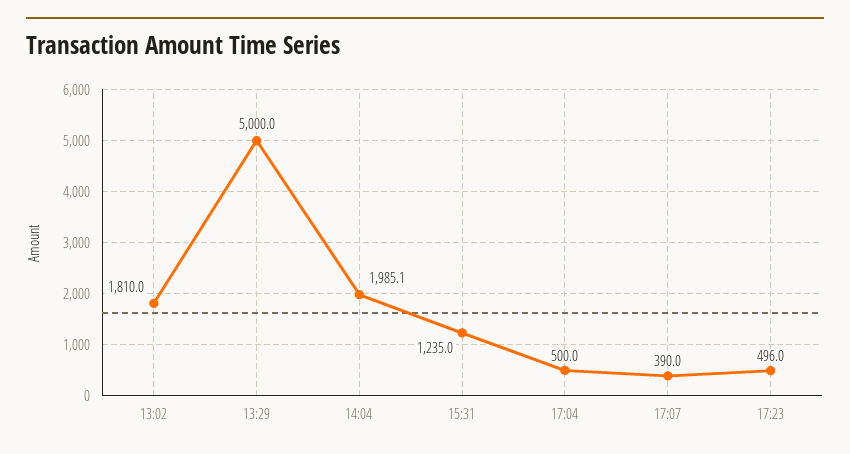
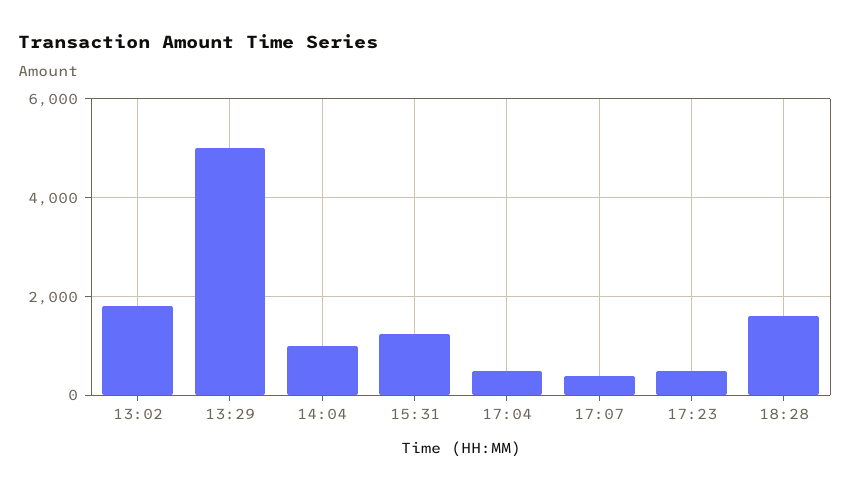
14:04: 1985.1 -> 1000
18:28: none -> 1600

